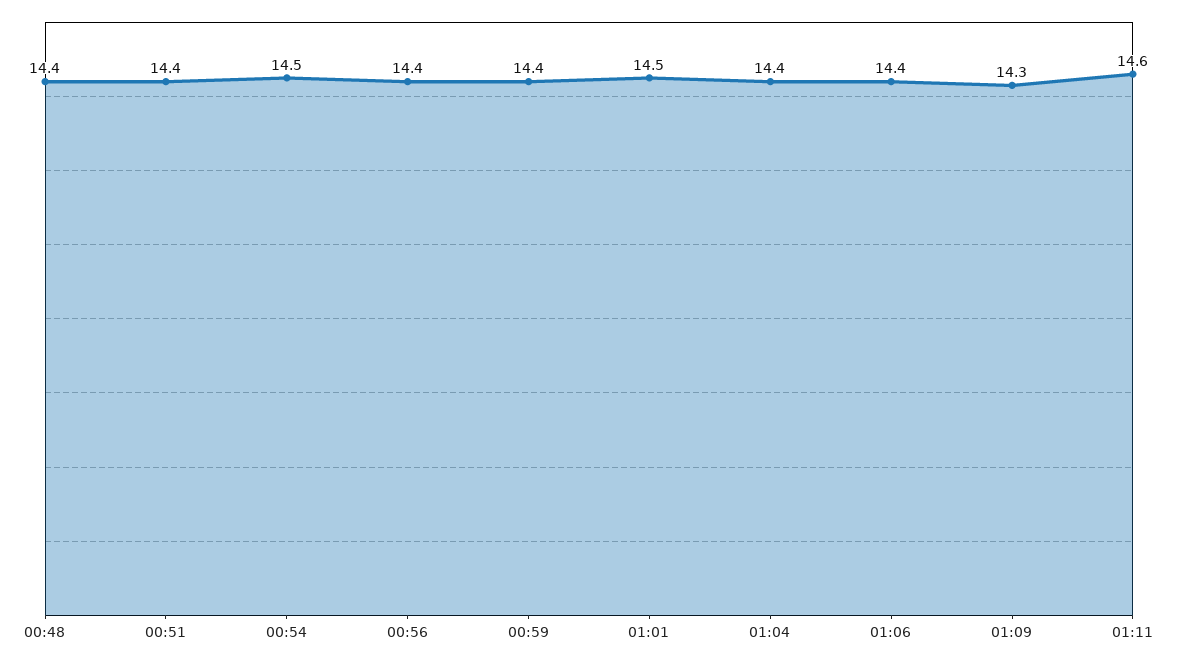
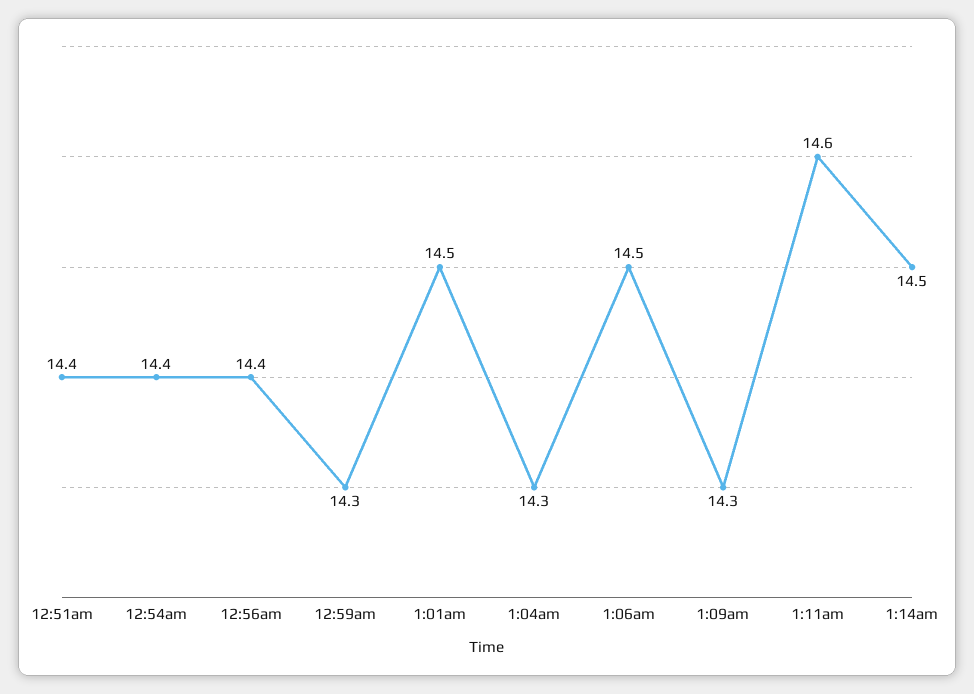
00:48: 14.4 -> none
00:54: 14.5 -> 14.4
00:59: 14.4 -> 14.3
01:04: 14.4 -> 14.3
01:06: 14.4 -> 14.5
1:14am: none -> 14.5

